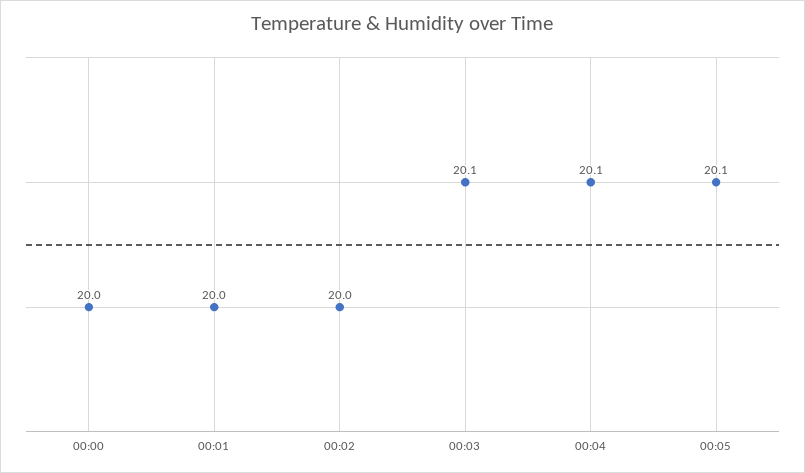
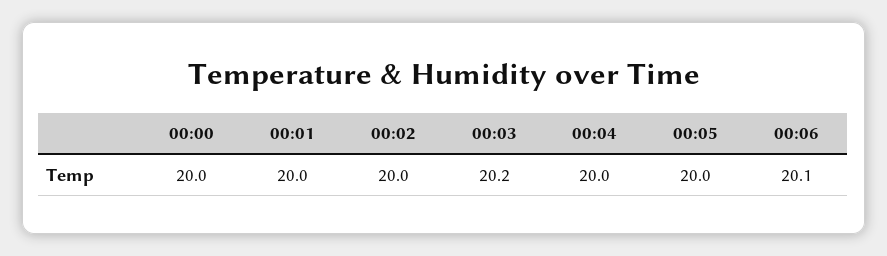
00:03: 20.1 -> 20.2
00:04: 20.1 -> 20
00:05: 20.1 -> 20
00:06: none -> 20.1

